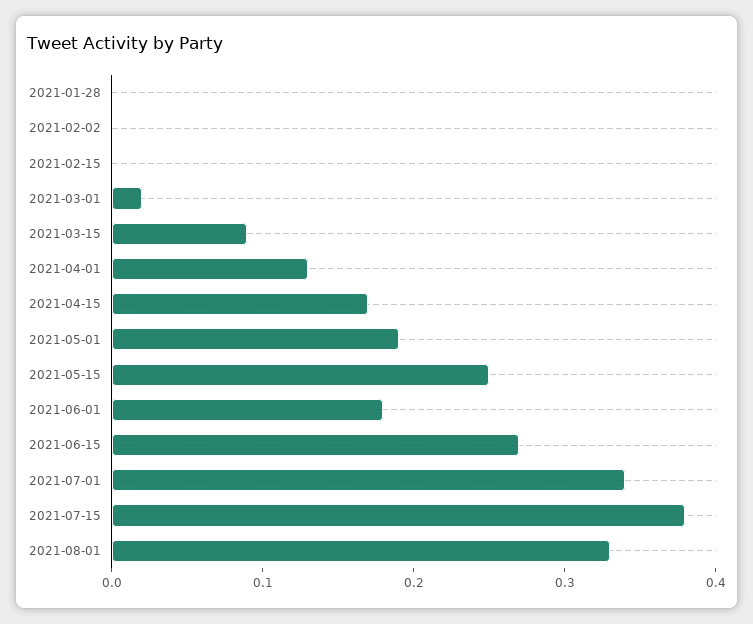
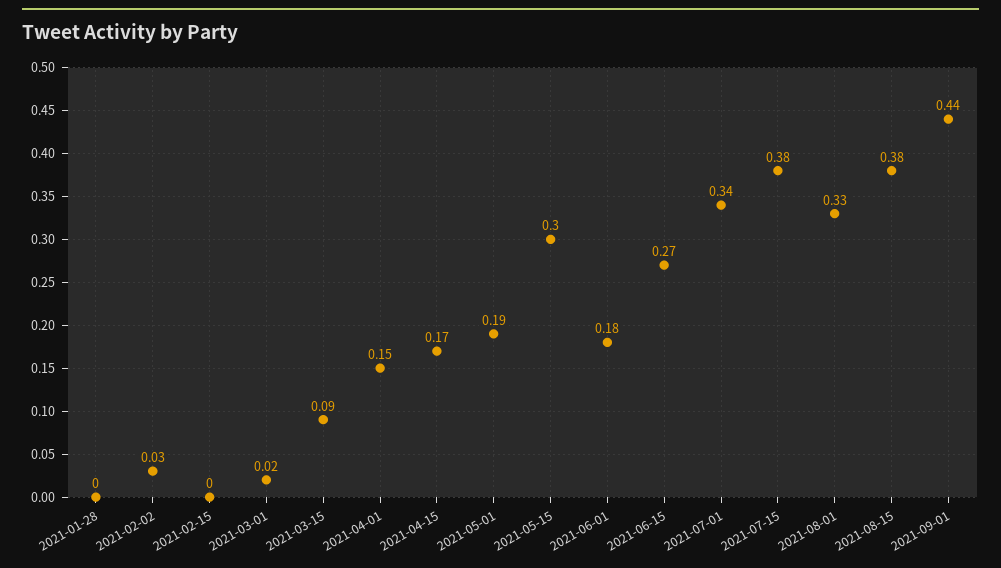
2021-02-02: 0 -> 0.03
2021-04-01: 0.13 -> 0.15
2021-05-15: 0.25 -> 0.3
2021-08-15: none -> 0.38
2021-09-01: none -> 0.44

